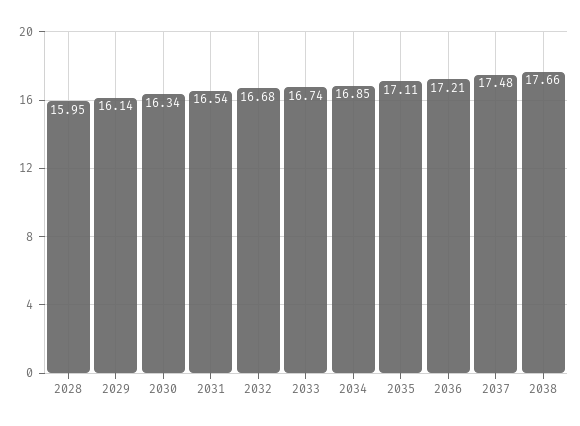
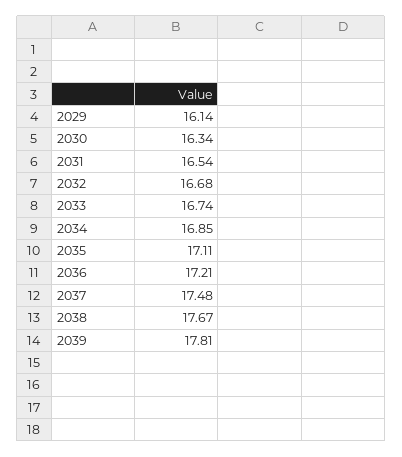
2028: 15.95 -> none
2038: 17.66 -> 17.67
2039: none -> 17.81

